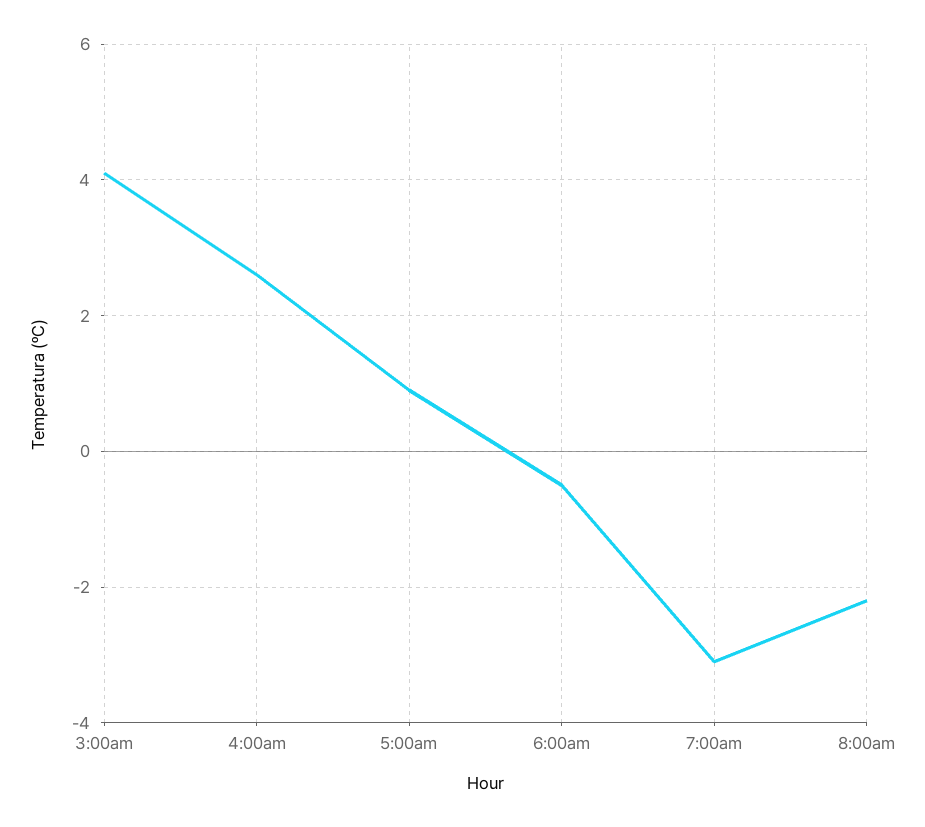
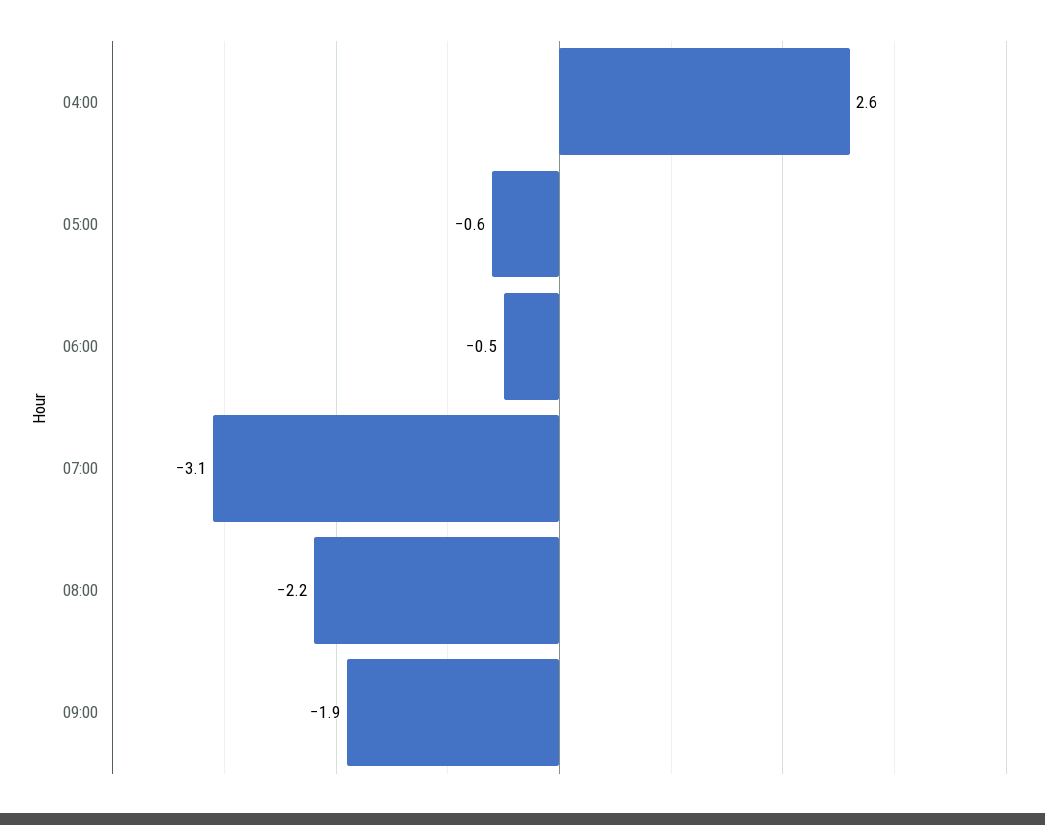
3:00am: 4 -> none
5:00am: 1 -> -0.6
09:00: none -> -1.9

